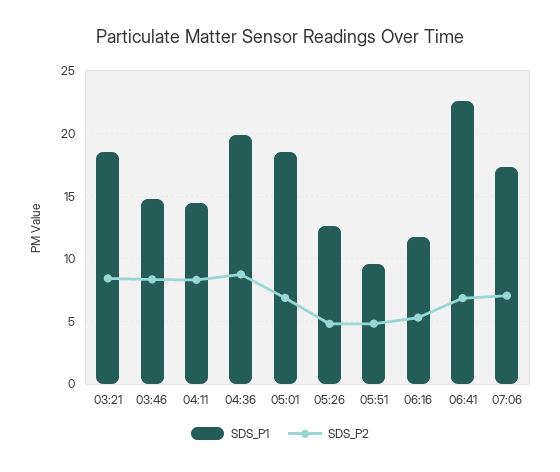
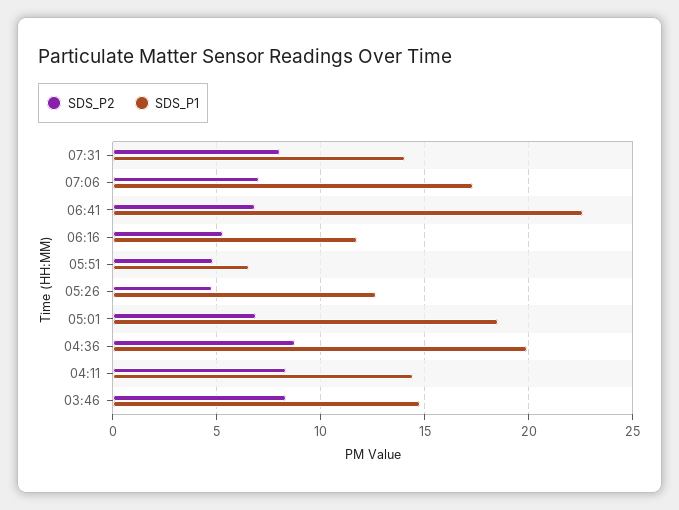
SDS_P1, 03:21: 18.5 -> none
SDS_P2, 03:21: 8.5 -> none
SDS_P1, 05:51: 9.5 -> 6.5
SDS_P2, 07:31: none -> 8
SDS_P1, 07:31: none -> 14

